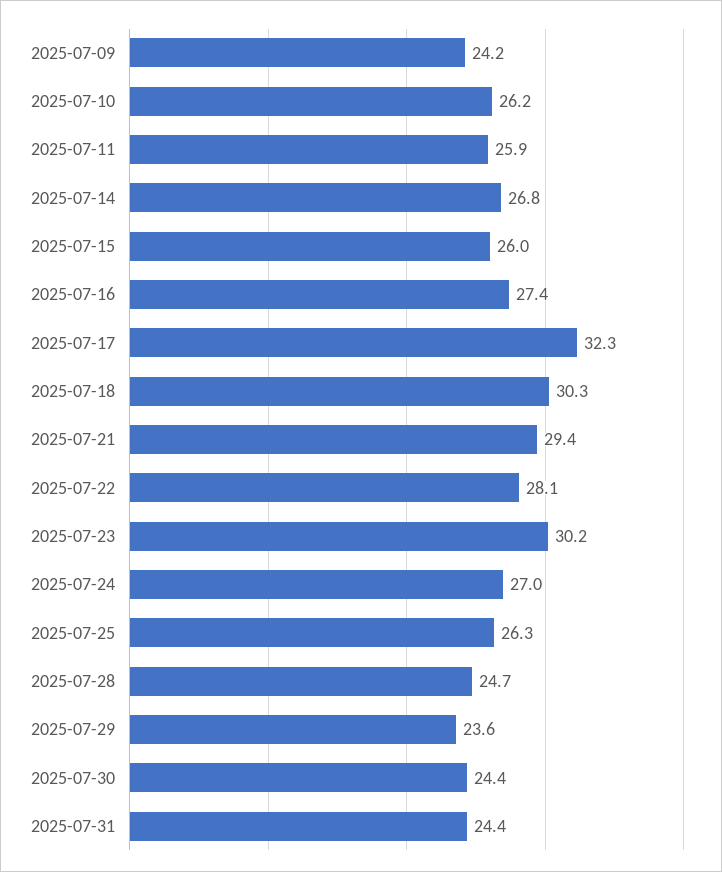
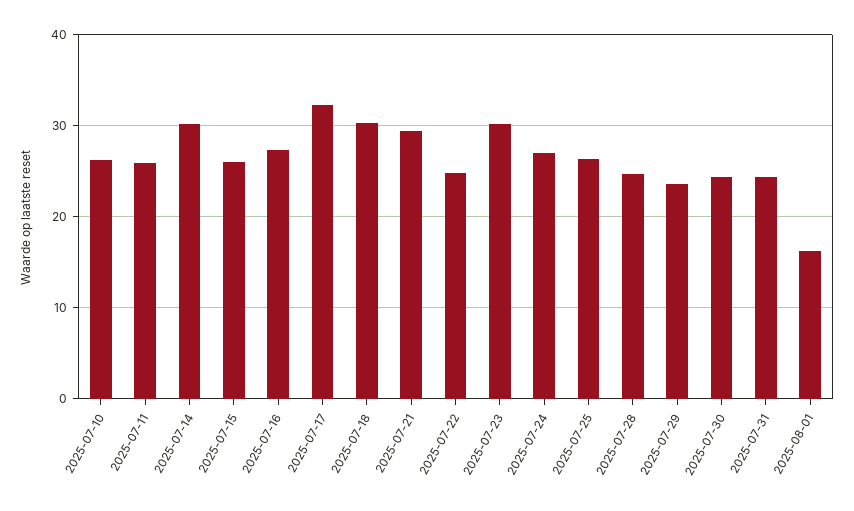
2025-07-09: 24.2 -> none
2025-07-14: 26.8 -> 30
2025-07-22: 28.1 -> 25
2025-08-01: none -> 16

